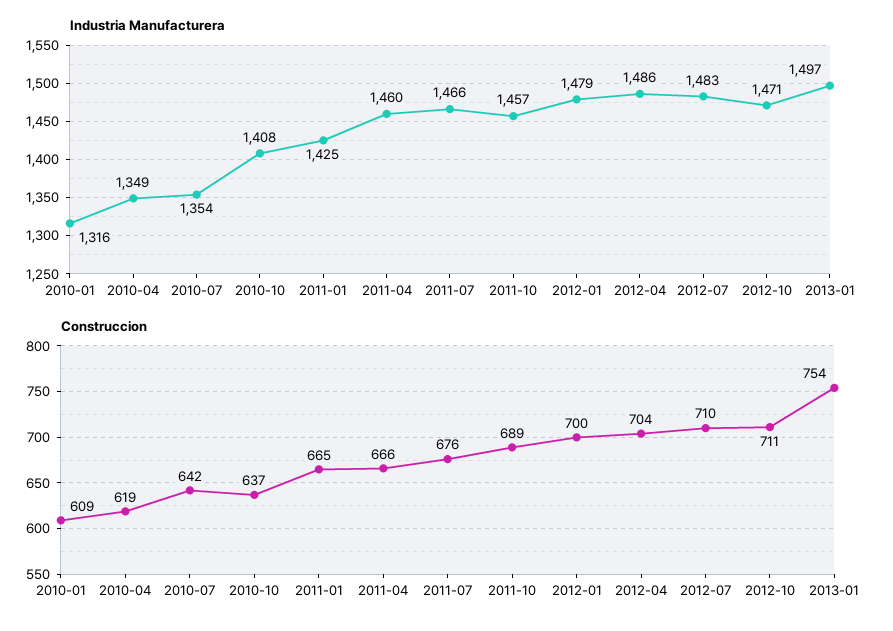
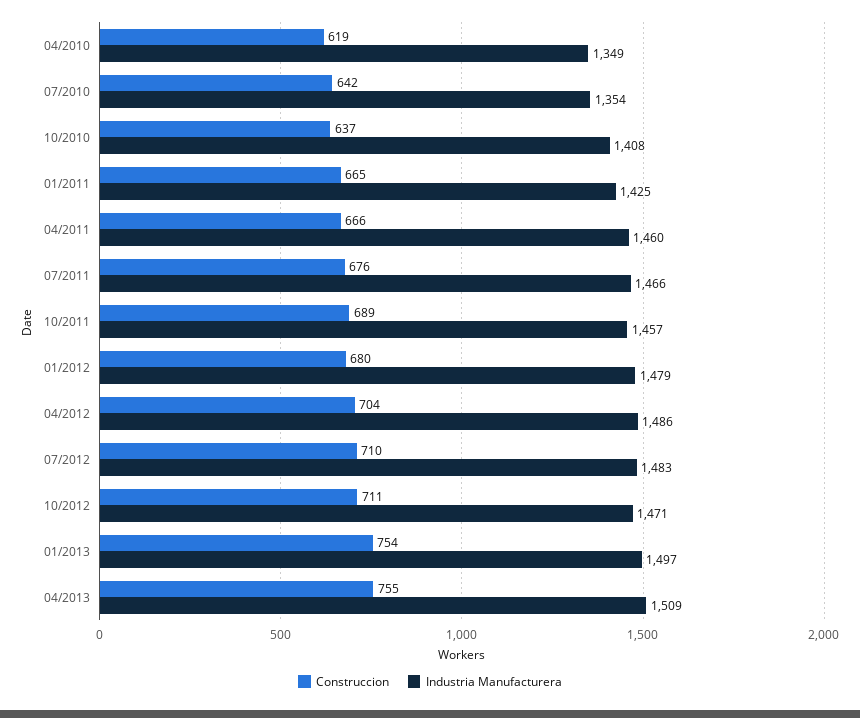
Industria Manufacturera, 2010-01: 1316 -> none
Construccion, 2010-01: 609 -> none
Construccion, 2012-01: 700 -> 680
Construccion, 04/2013: none -> 755
Industria Manufacturera, 04/2013: none -> 1509

